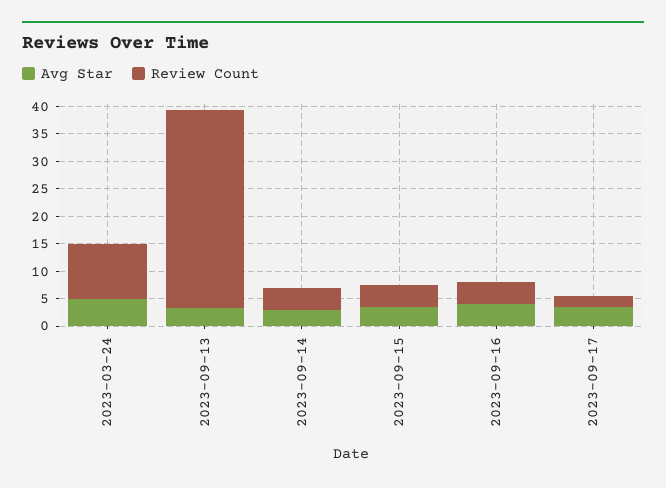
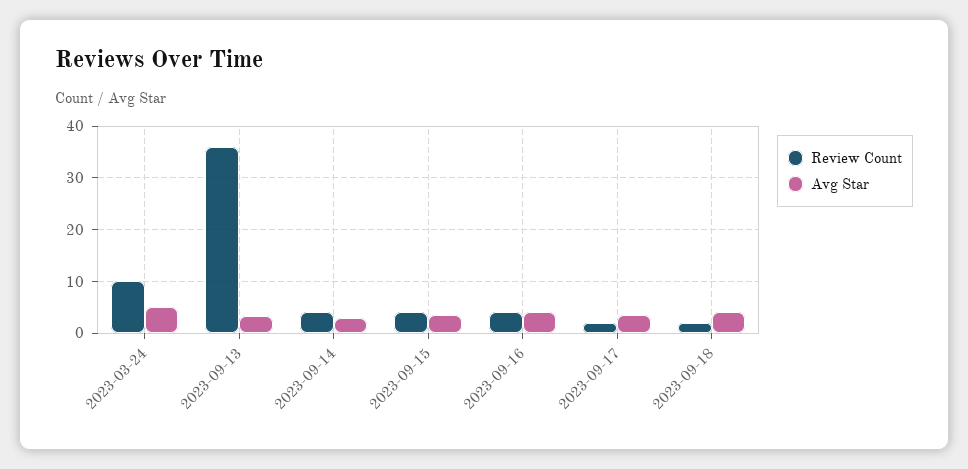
Review Count, 2023-09-18: none -> 2
Avg Star, 2023-09-18: none -> 4

